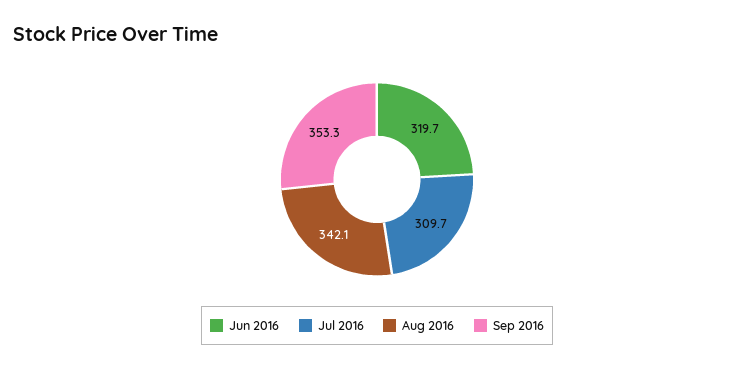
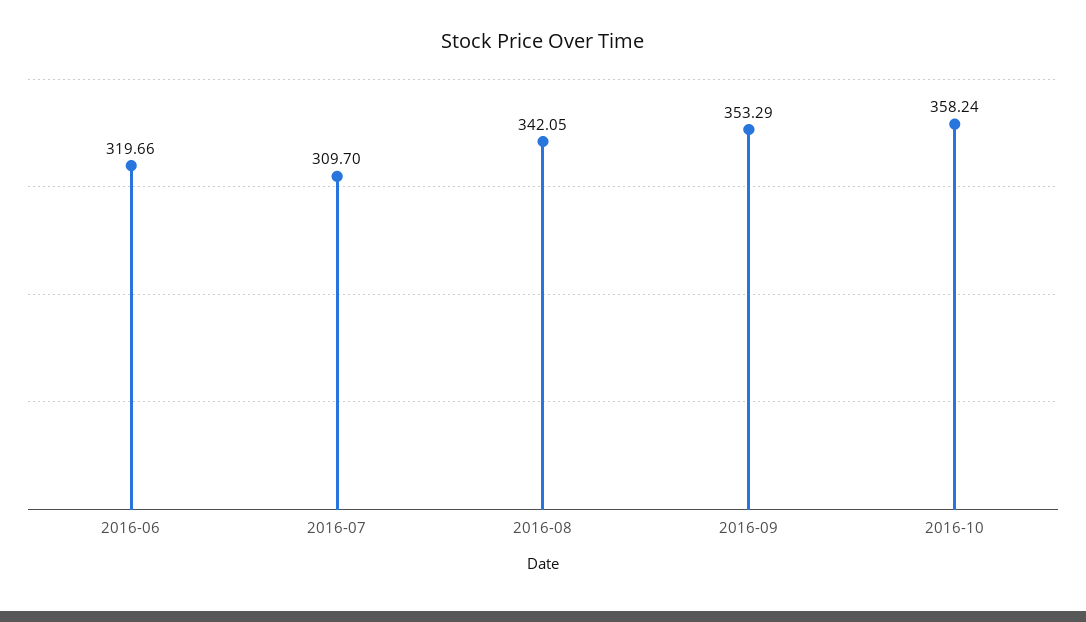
2016-10: none -> 358.24

